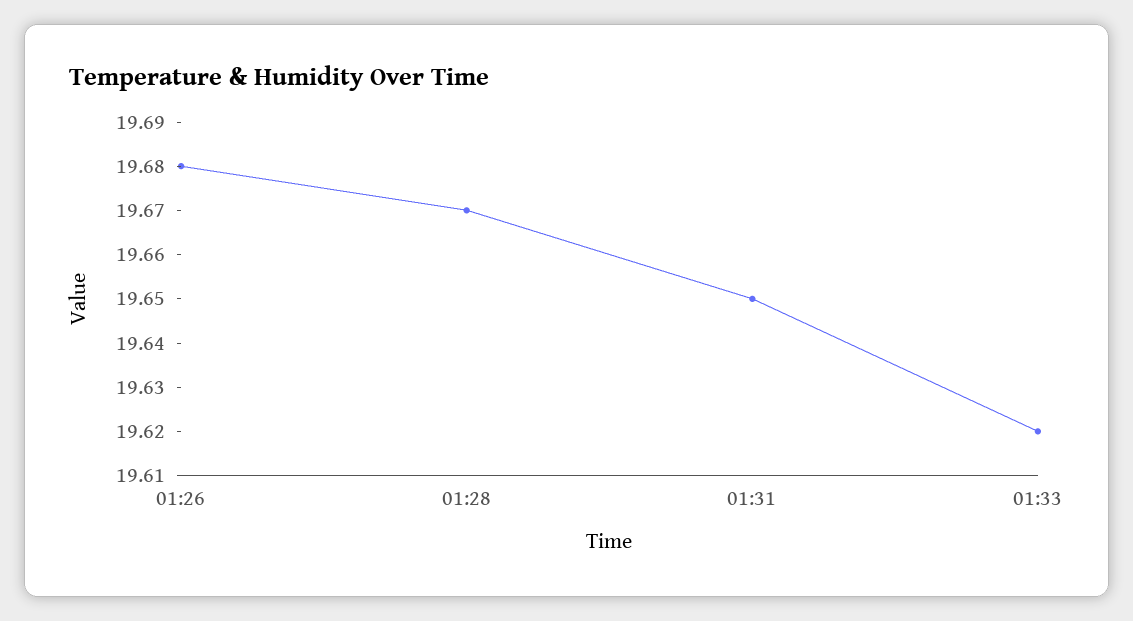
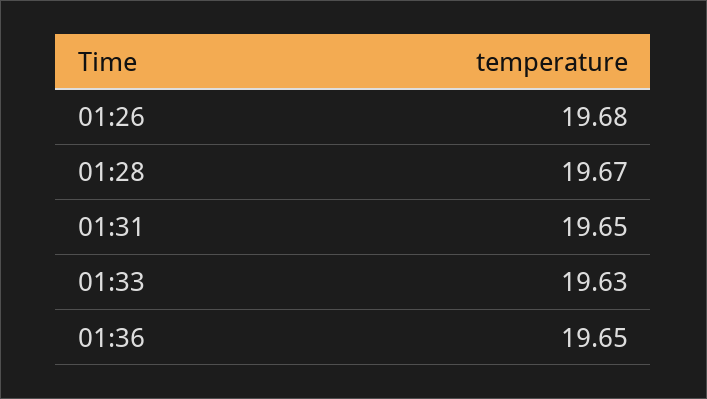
01:33: 19.62 -> 19.63
01:36: none -> 19.65

